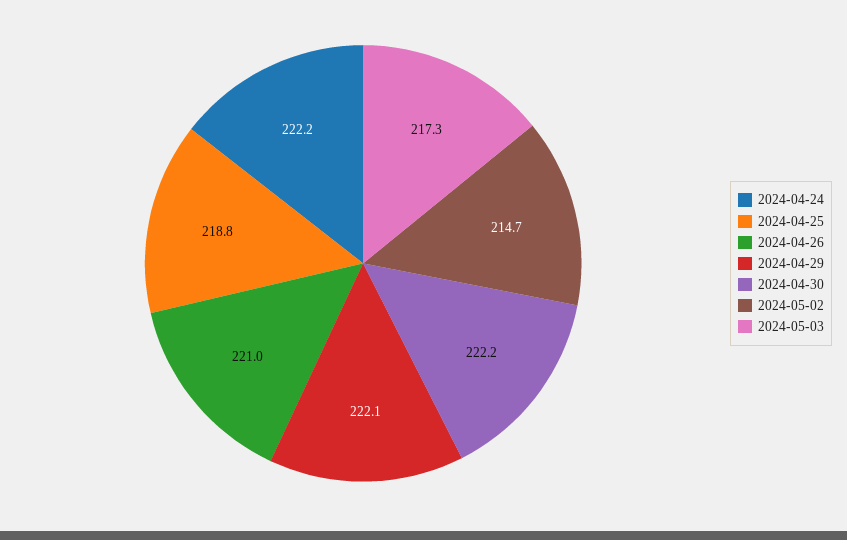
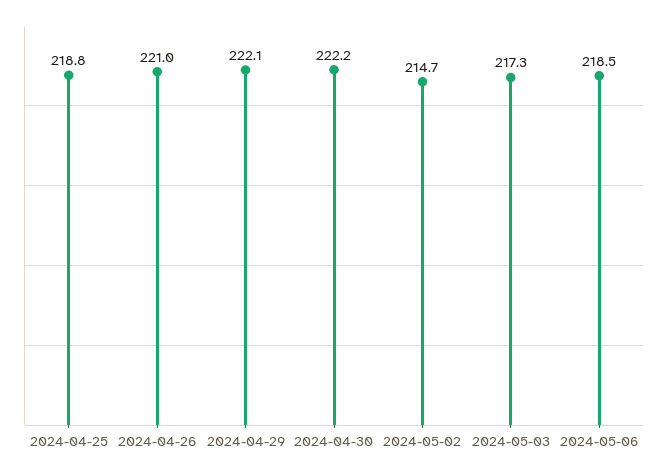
2024-04-24: 222.2 -> none
2024-05-06: none -> 218.5

